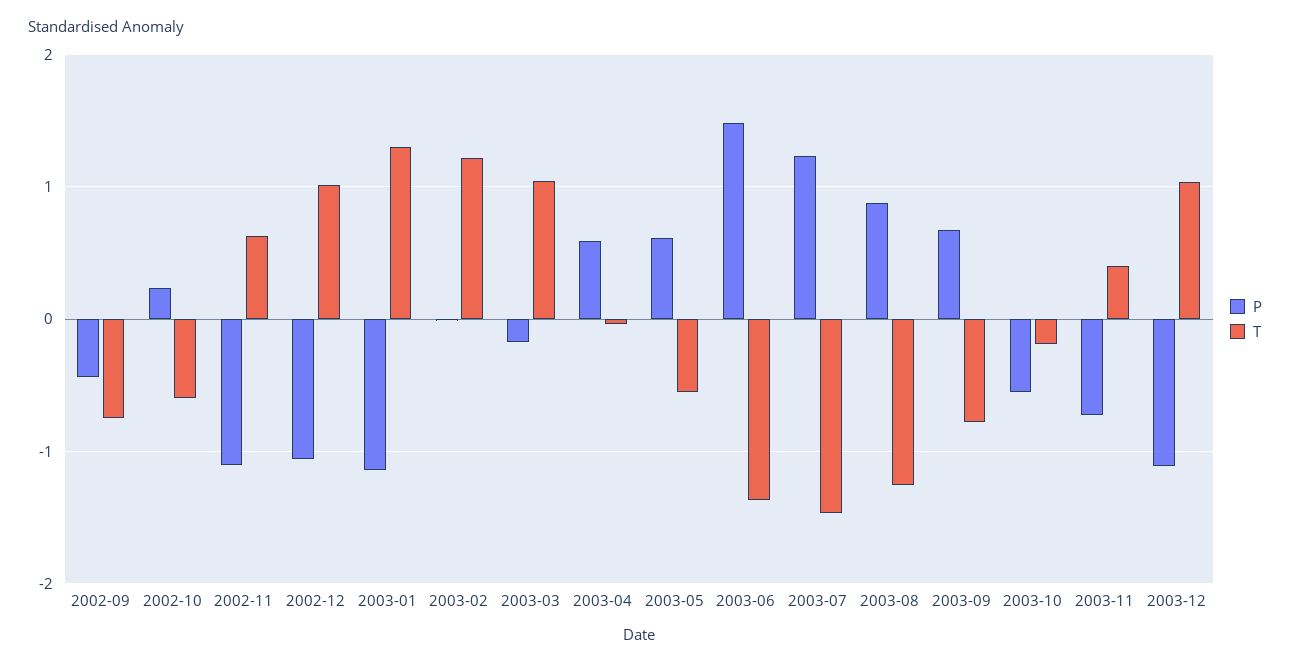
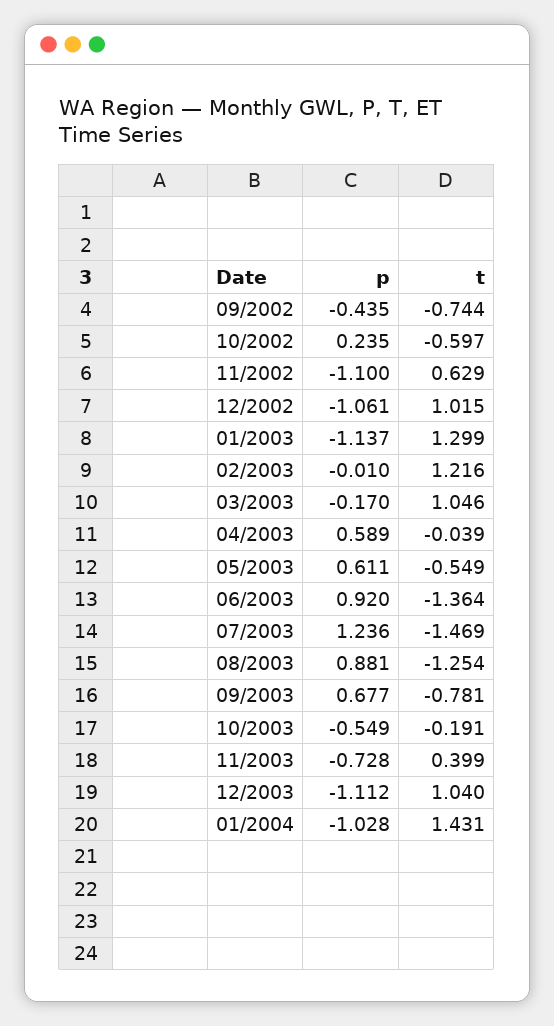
P, 2003-06: 1.5 -> 0.92
P, 01/2004: none -> -1.028
T, 01/2004: none -> 1.431

